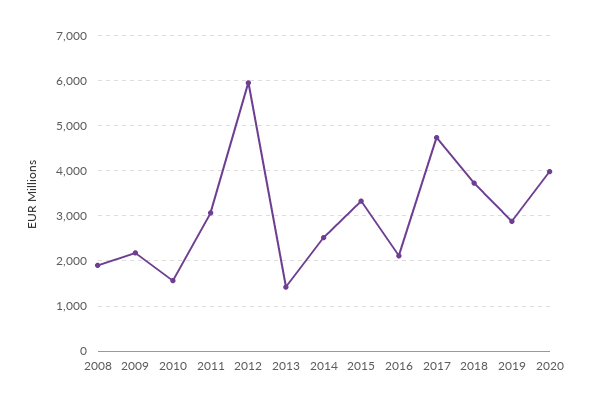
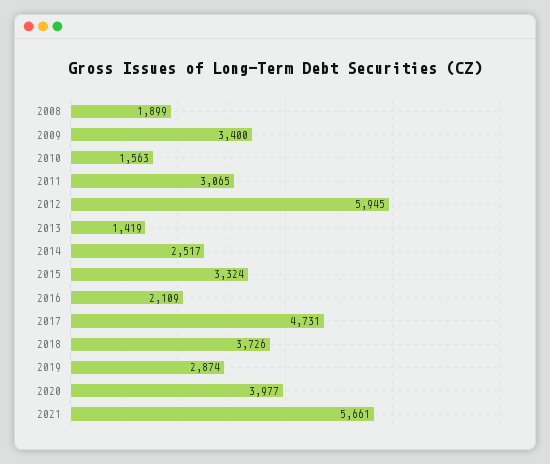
2009: 2200 -> 3400
2021: none -> 5661

